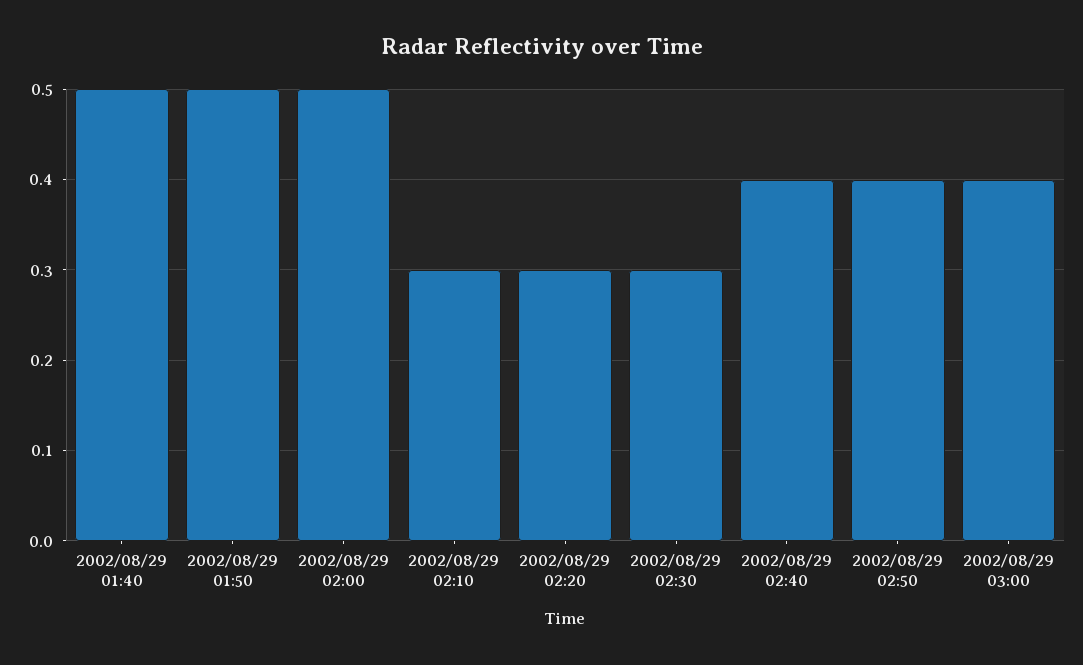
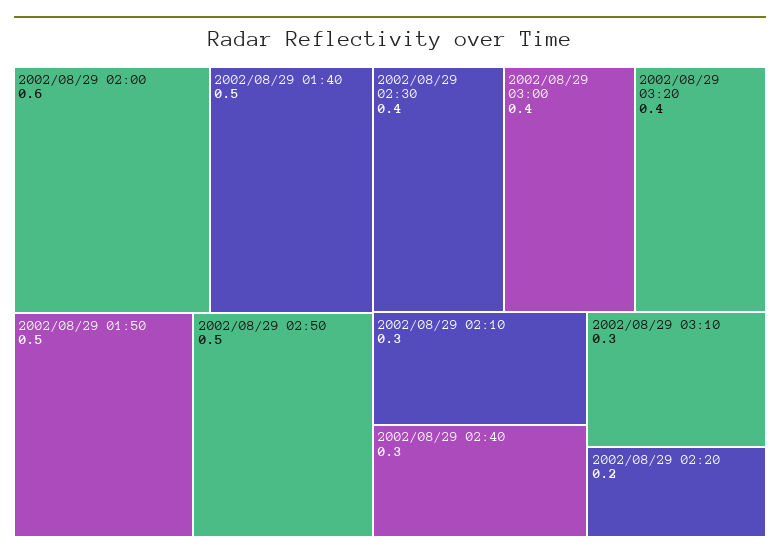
2002/08/29 02:00: 0.5 -> 0.6
2002/08/29 02:20: 0.3 -> 0.2
2002/08/29 02:30: 0.3 -> 0.4
2002/08/29 02:40: 0.4 -> 0.3
2002/08/29 02:50: 0.4 -> 0.5
2002/08/29 03:20: none -> 0.4
2002/08/29 03:10: none -> 0.3

